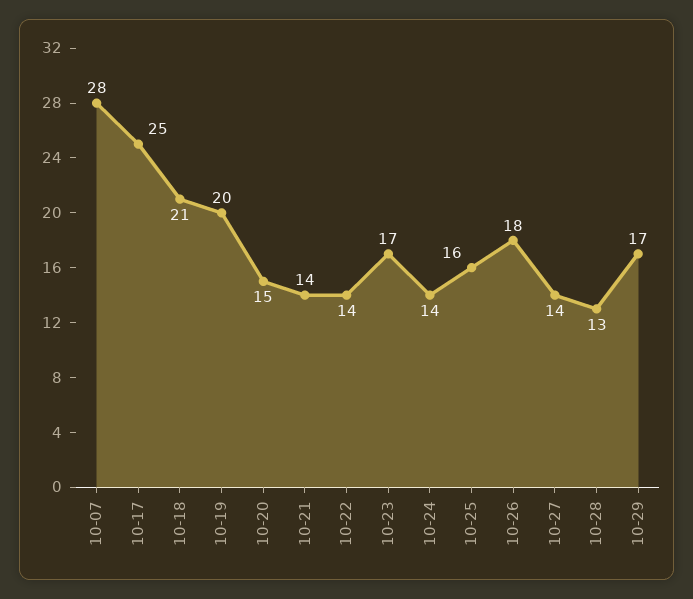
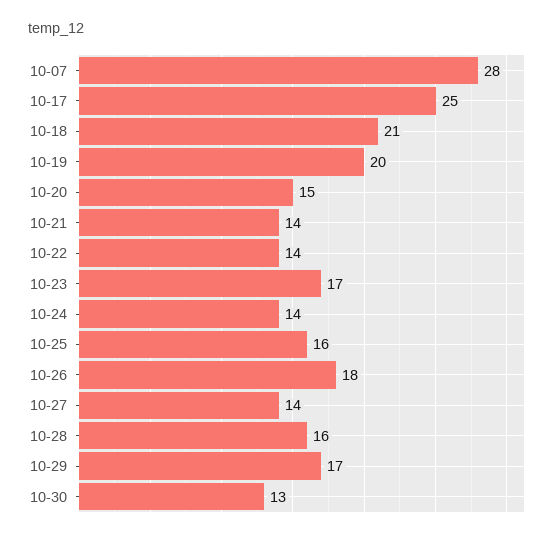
10-28: 13 -> 16
10-30: none -> 13

